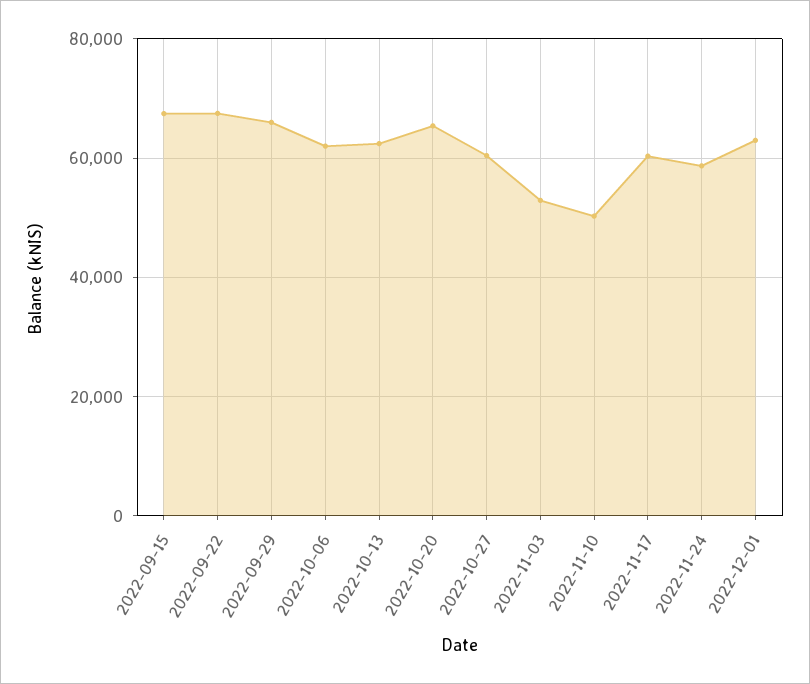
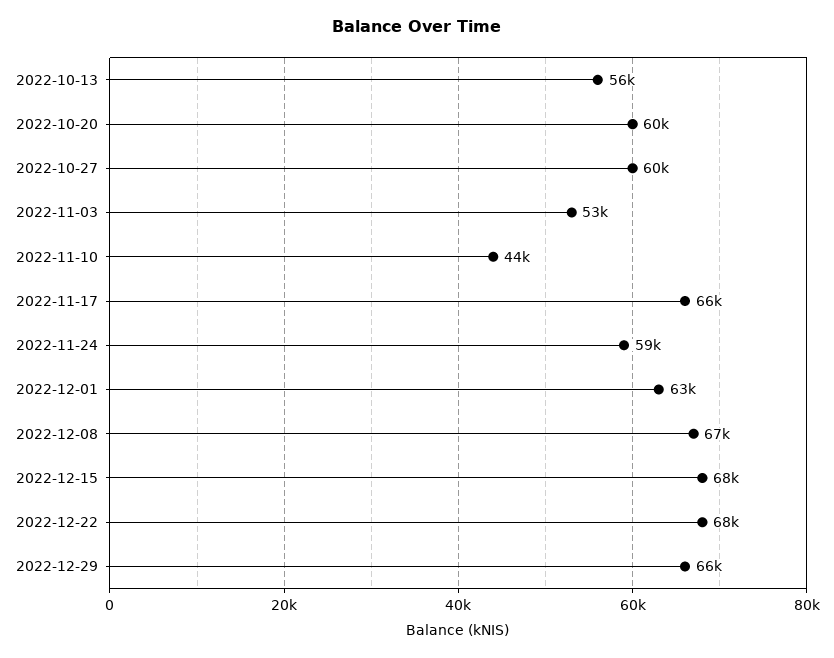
2022-09-15: 68000 -> none
2022-09-22: 68000 -> none
2022-09-29: 66000 -> none
2022-10-06: 62000 -> none
2022-10-13: 62000 -> 56000
2022-10-20: 66000 -> 60000
2022-11-10: 50000 -> 44000
2022-11-17: 60000 -> 66000
2022-12-08: none -> 67000
2022-12-15: none -> 68000
2022-12-22: none -> 68000
2022-12-29: none -> 66000

